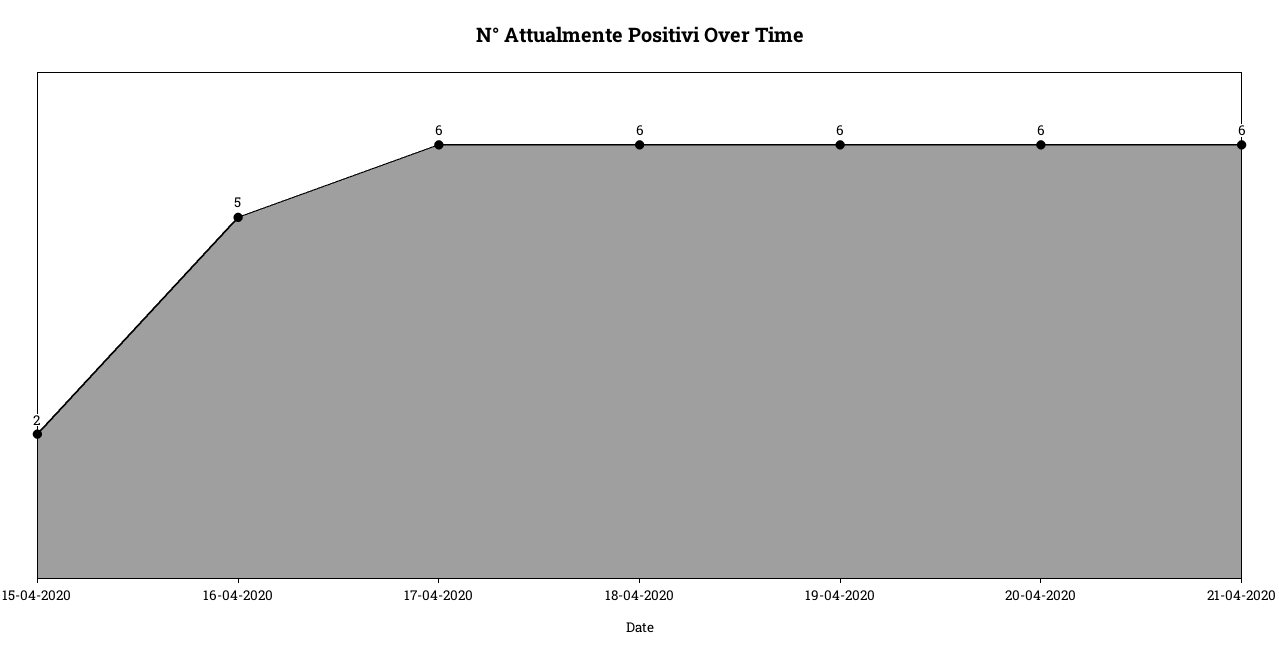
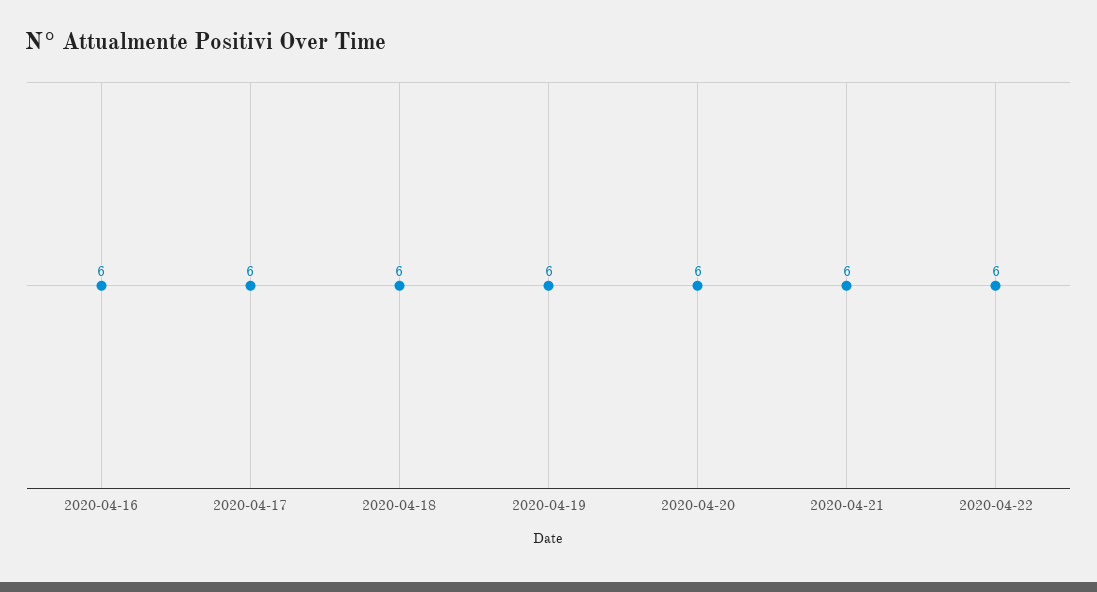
15-04-2020: 2 -> none
16-04-2020: 5 -> 6
2020-04-22: none -> 6

